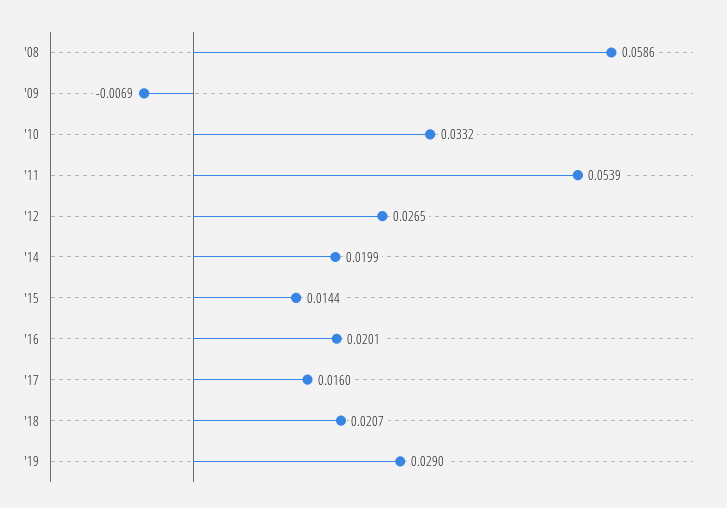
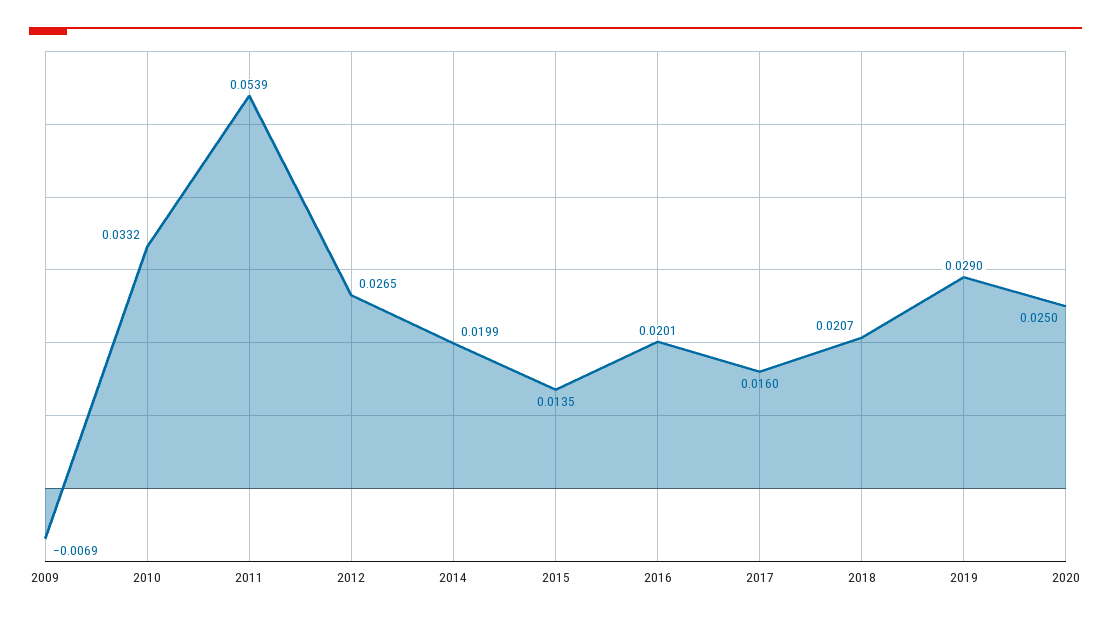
'08: 0.0586 -> none
'15: 0.0144 -> 0.0135
2020: none -> 0.025

